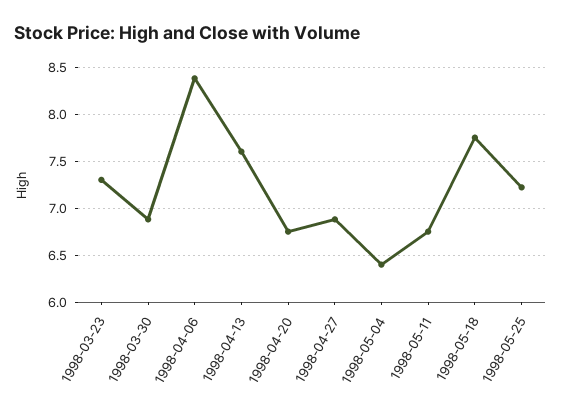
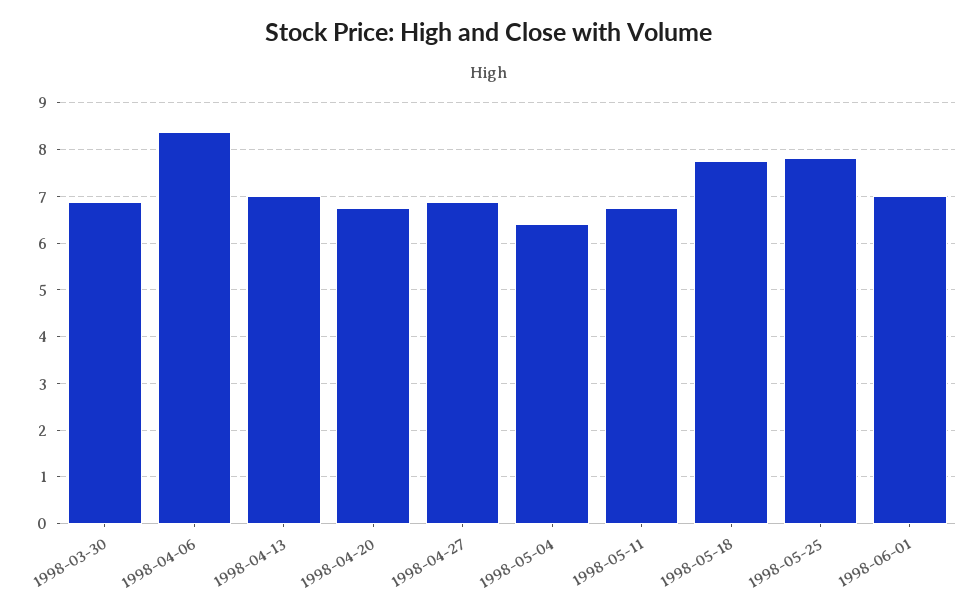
1998-03-23: 7.3 -> none
1998-04-13: 7.6 -> 7
1998-05-25: 7.2 -> 7.8
1998-06-01: none -> 7

